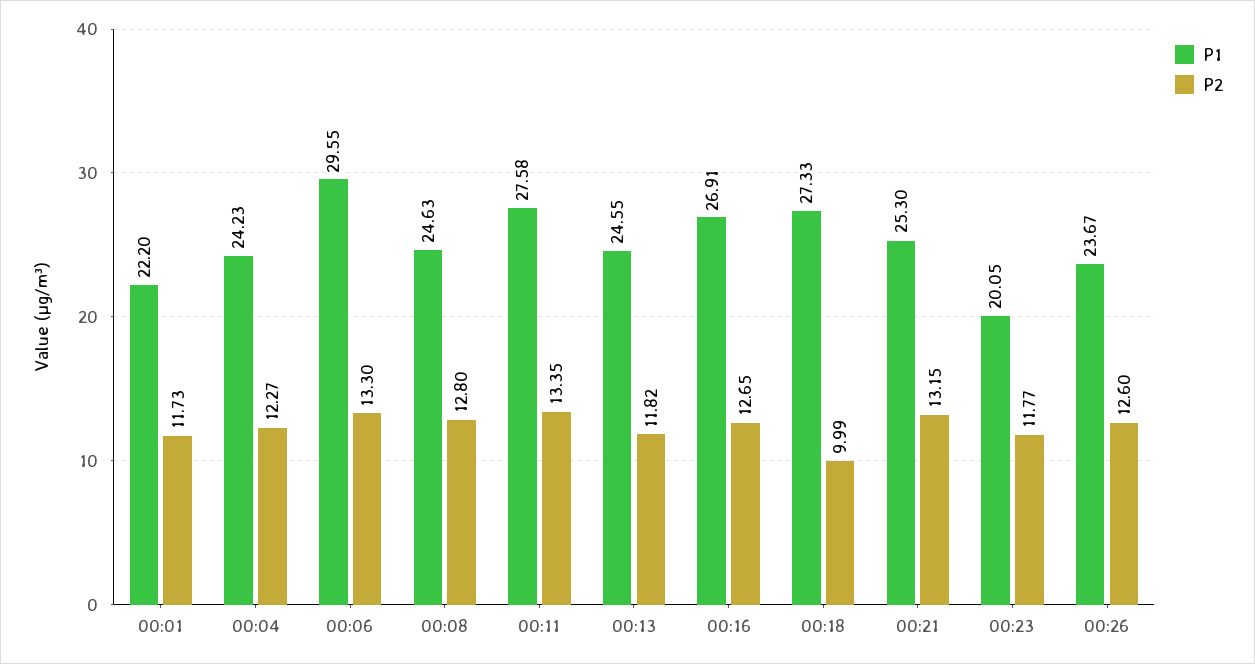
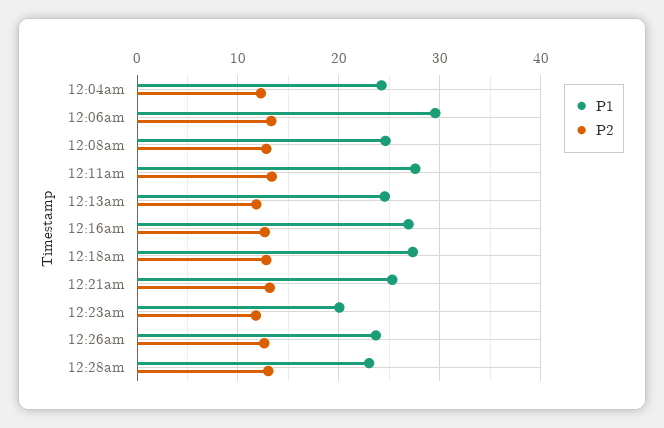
P1, 00:01: 22.2 -> none
P2, 00:01: 11.73 -> none
P2, 00:18: 9.99 -> 13
P1, 12:28am: none -> 23
P2, 12:28am: none -> 13

